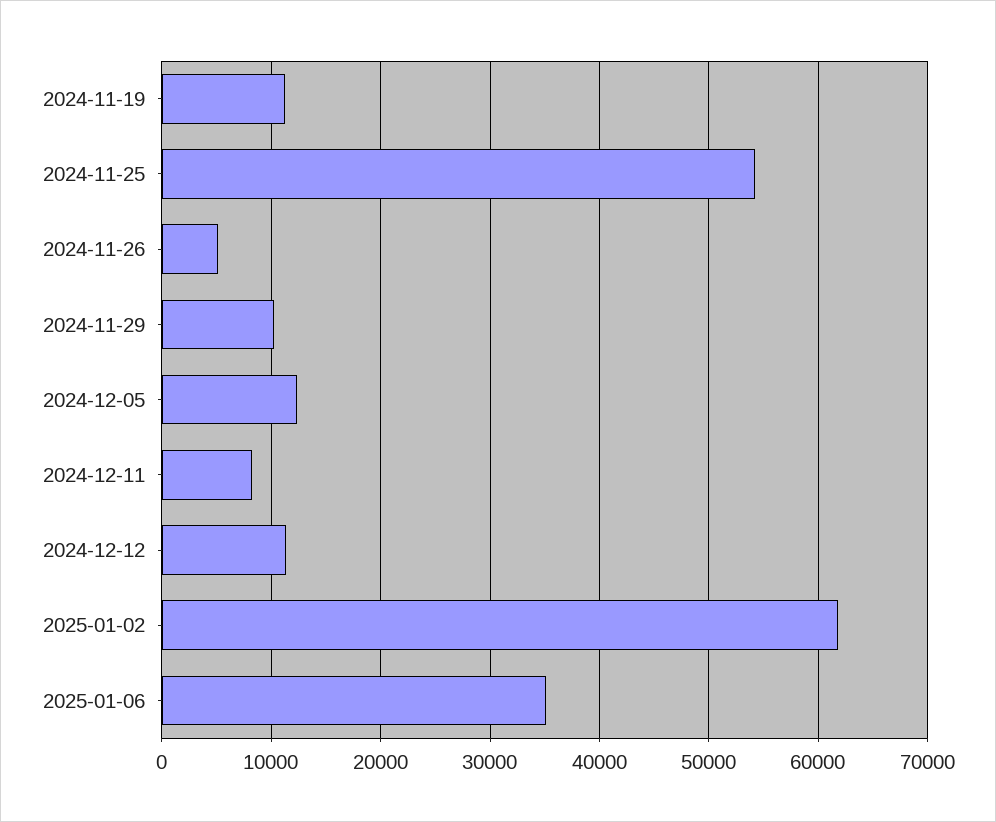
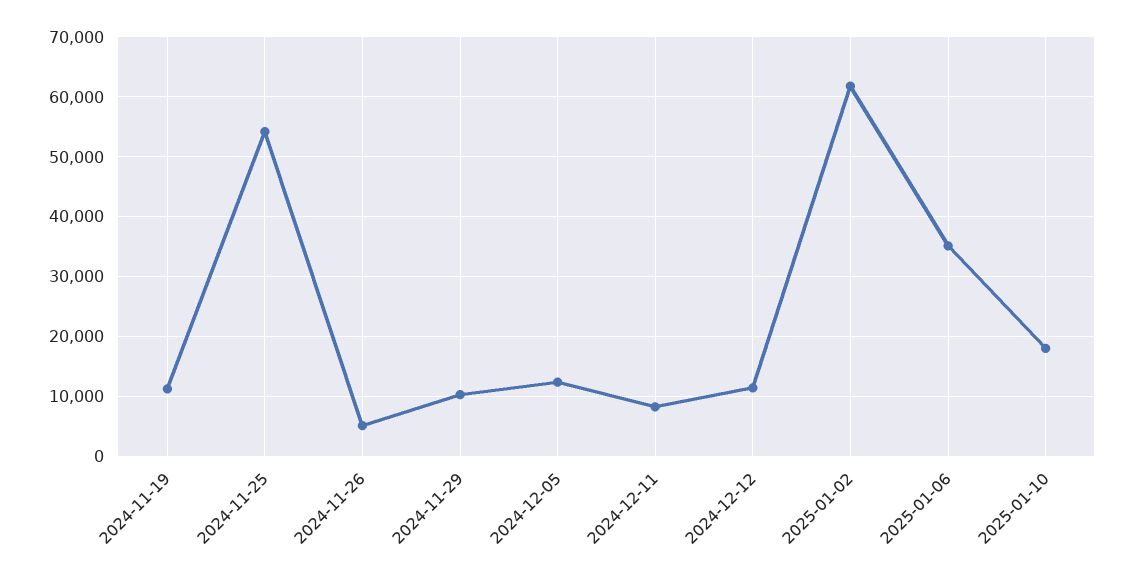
2025-01-10: none -> 18000

